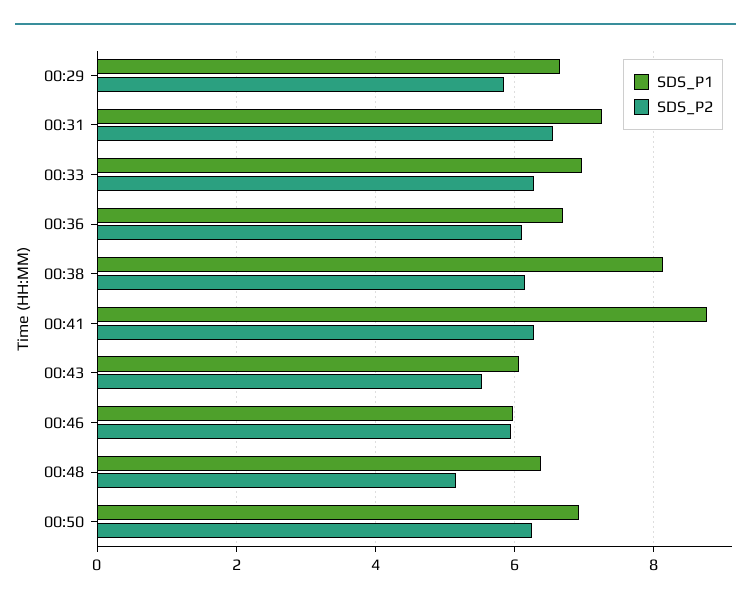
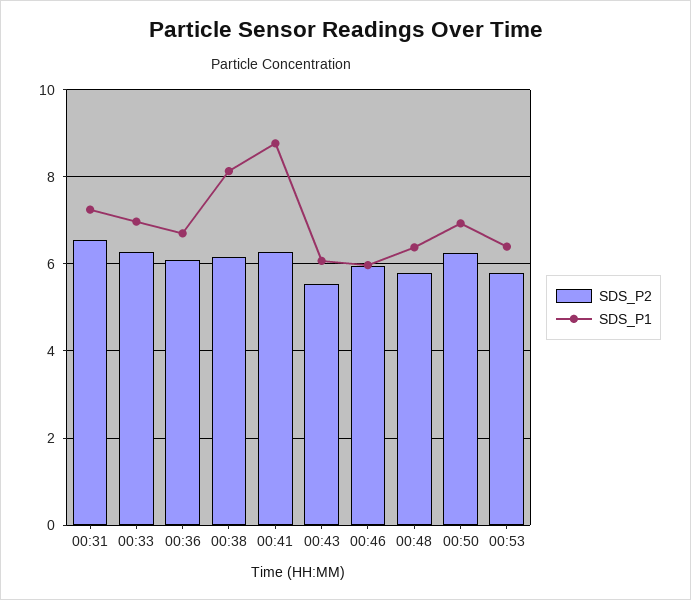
SDS_P1, 00:29: 6.6 -> none
SDS_P2, 00:29: 5.8 -> none
SDS_P2, 00:48: 5.2 -> 5.8
SDS_P2, 00:53: none -> 5.8
SDS_P1, 00:53: none -> 6.4

